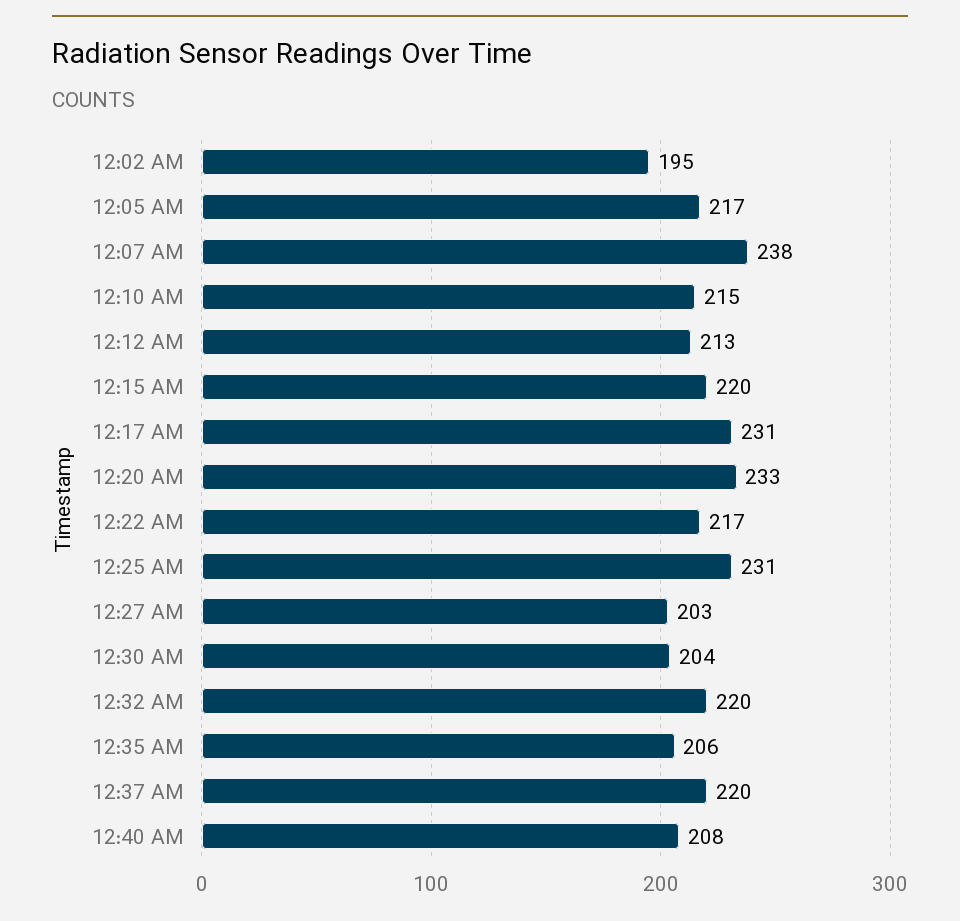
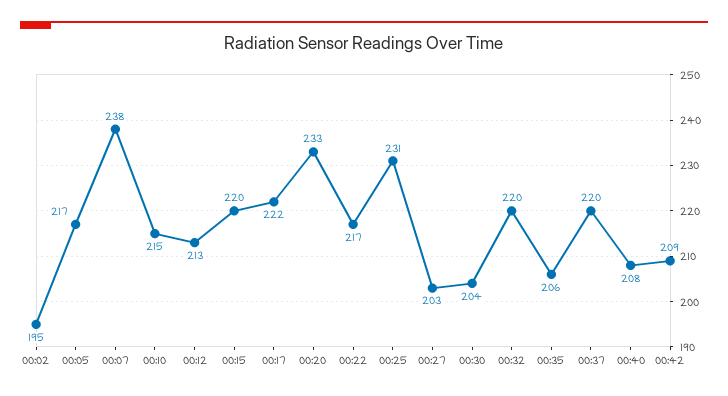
12:17 AM: 231 -> 222
00:42: none -> 209

